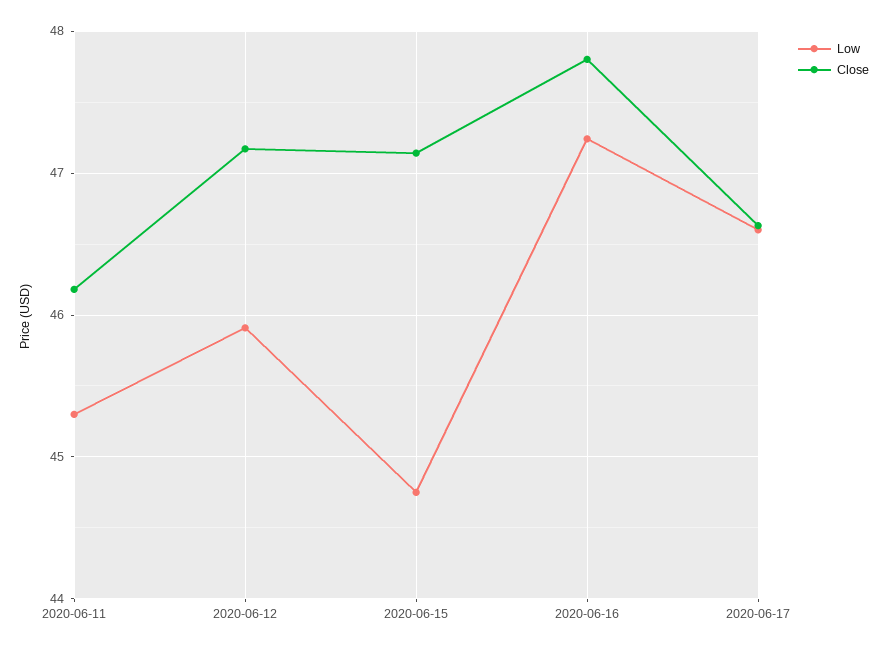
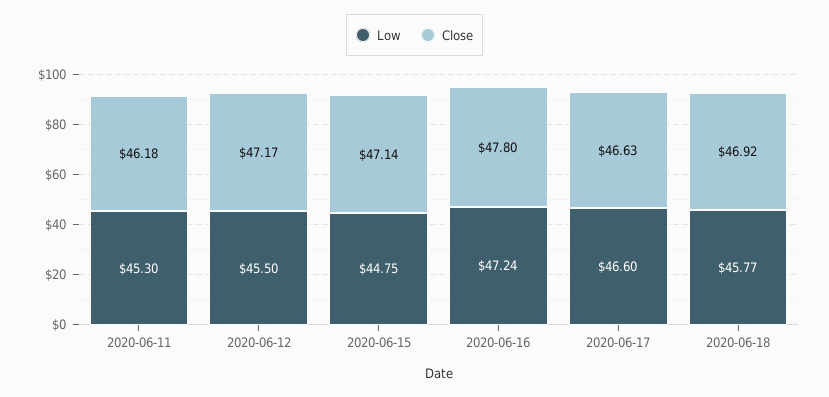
Low, 2020-06-12: 45.9 -> 45.5
Low, 2020-06-18: none -> 45.77
Close, 2020-06-18: none -> 46.92

